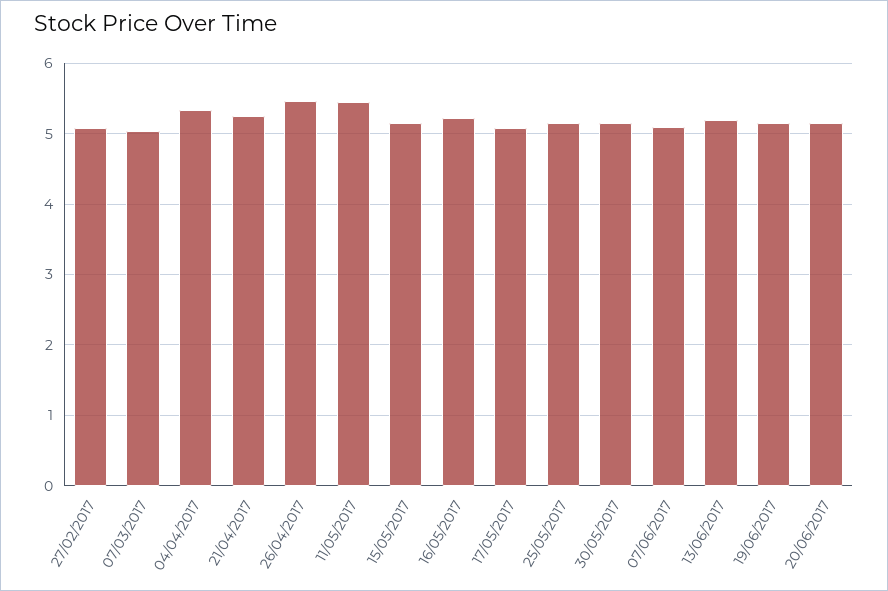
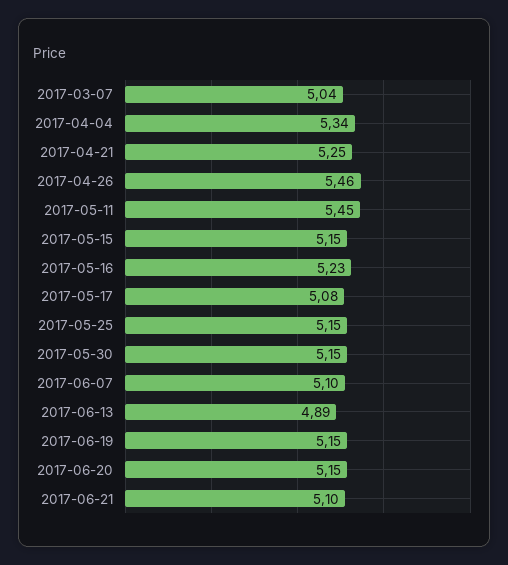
27/02/2017: 5.1 -> none
13/06/2017: 5.2 -> 4.89
2017-06-21: none -> 5.1

